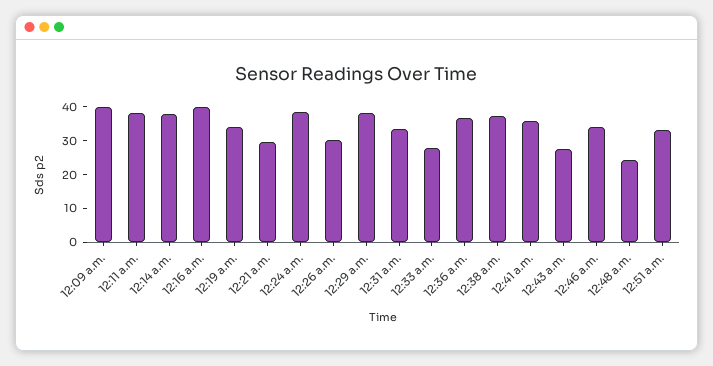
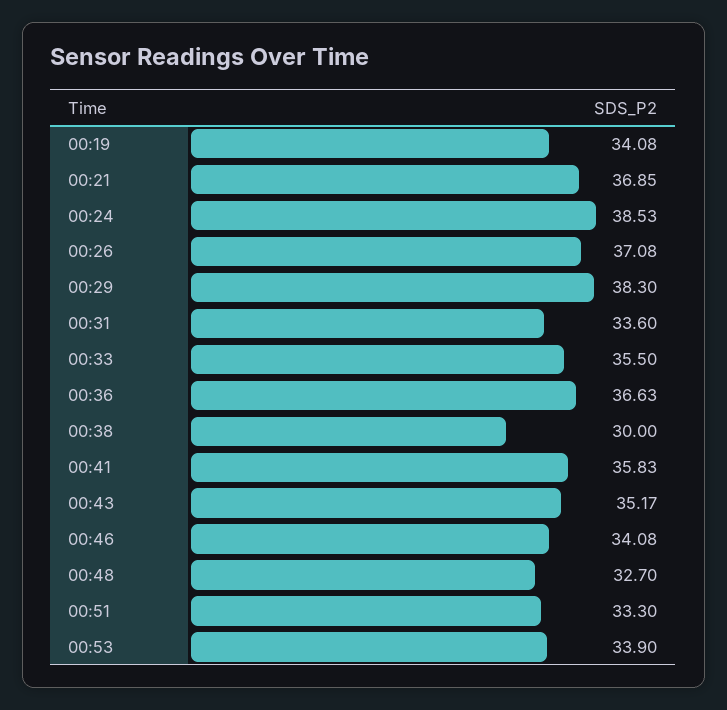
12:09 a.m.: 40 -> none
12:11 a.m.: 37.5 -> none
12:14 a.m.: 37.5 -> none
12:16 a.m.: 40 -> none
12:21 a.m.: 30 -> 36.85
12:26 a.m.: 30 -> 37.08
12:33 a.m.: 27.5 -> 35.5
12:38 a.m.: 37.5 -> 30
12:43 a.m.: 27.5 -> 35.17
12:48 a.m.: 25 -> 32.7
00:53: none -> 33.9

